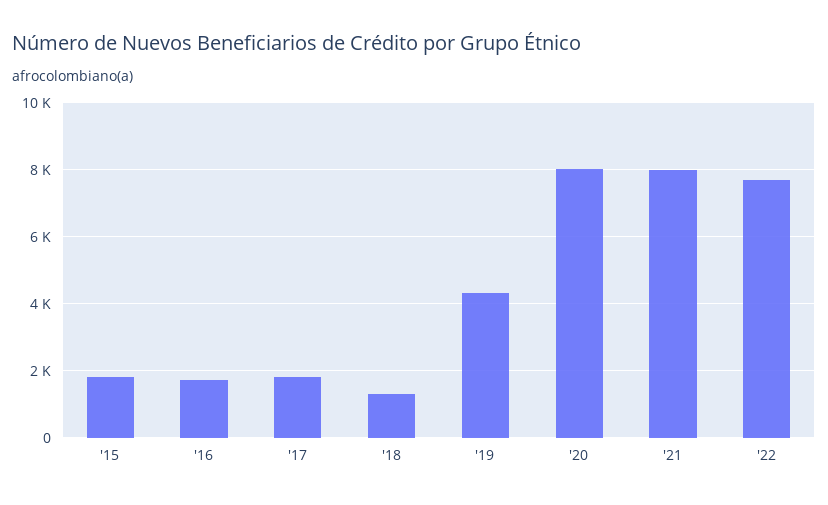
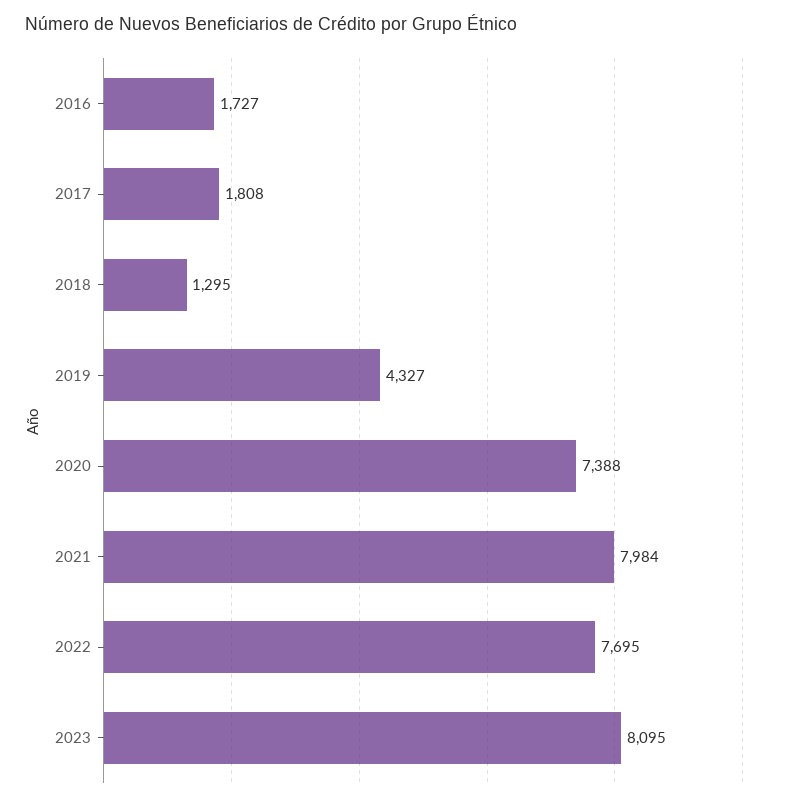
'15: 1800 -> none
'20: 8000 -> 7388
2023: none -> 8095

